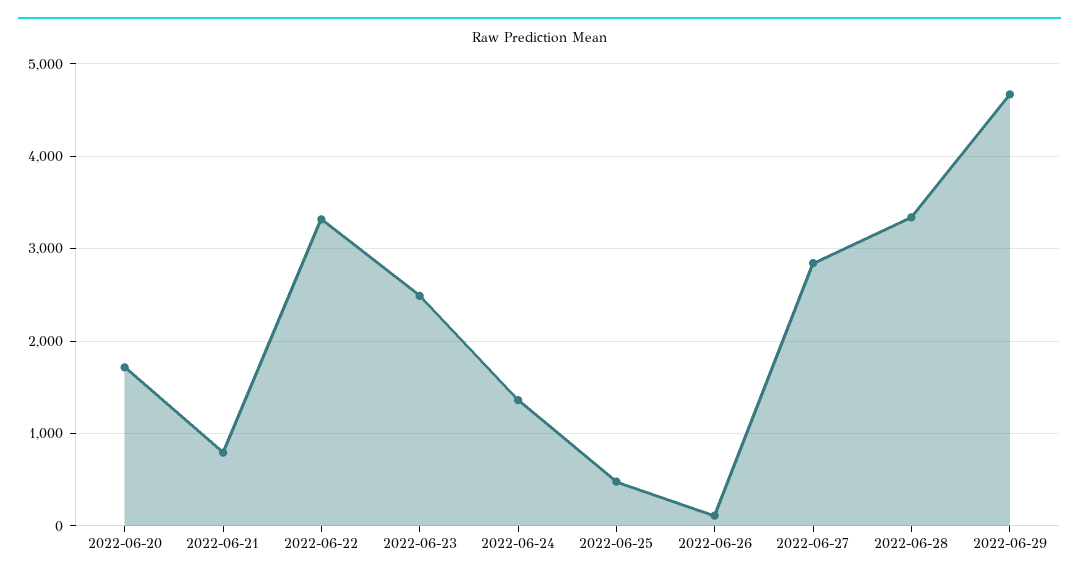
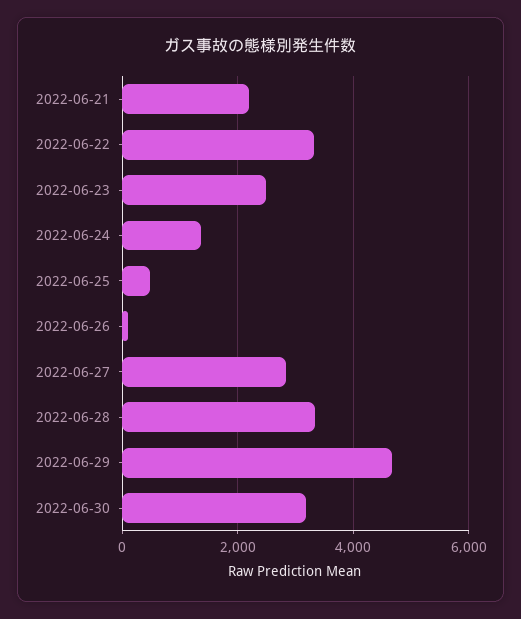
2022-06-20: 1700 -> none
2022-06-21: 800 -> 2200
2022-06-30: none -> 3200

